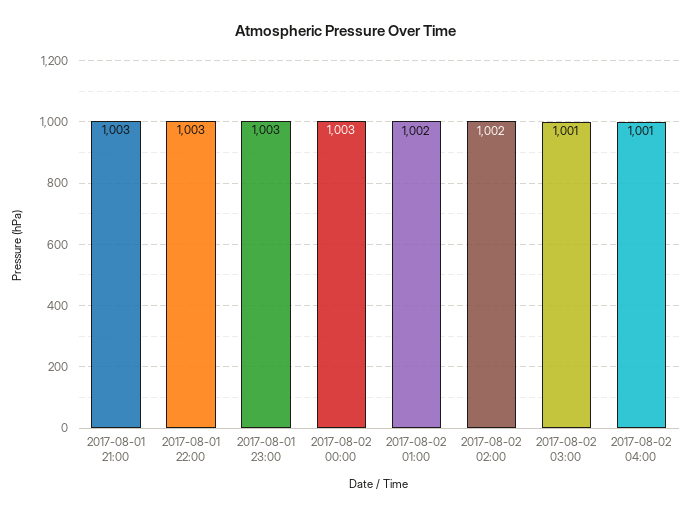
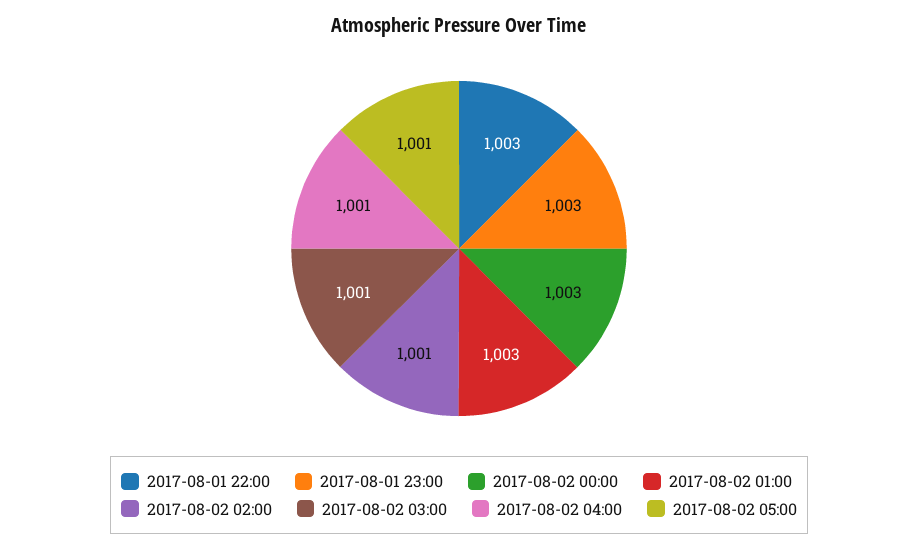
2017-08-01 21:00: 1003 -> none
2017-08-02 01:00: 1002 -> 1003
2017-08-02 02:00: 1002 -> 1001
2017-08-02 05:00: none -> 1001

